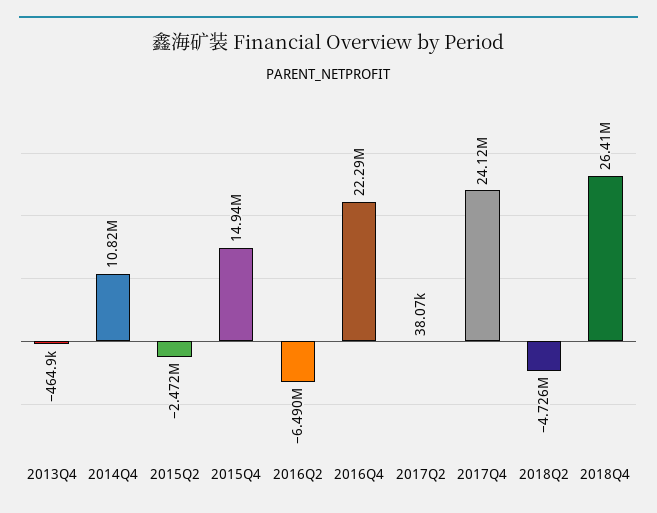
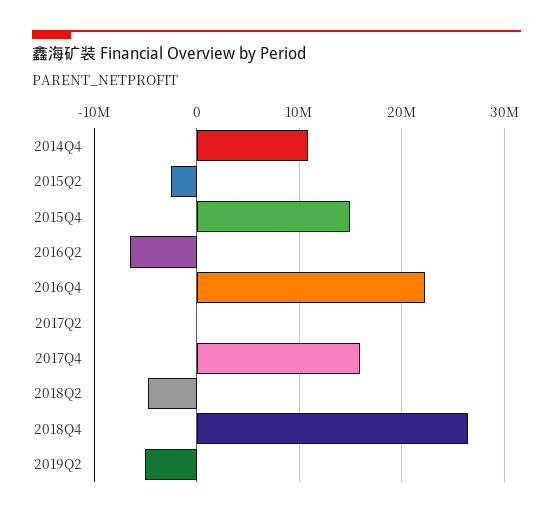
2013Q4: -464900 -> none
2017Q4: 24120000 -> 16000000
2019Q2: none -> -5000000

